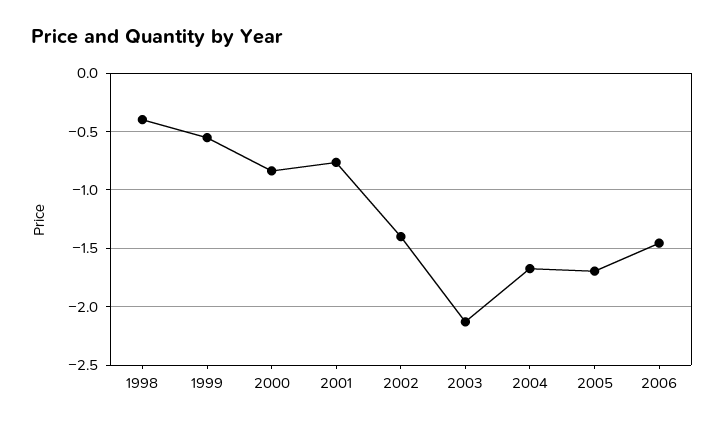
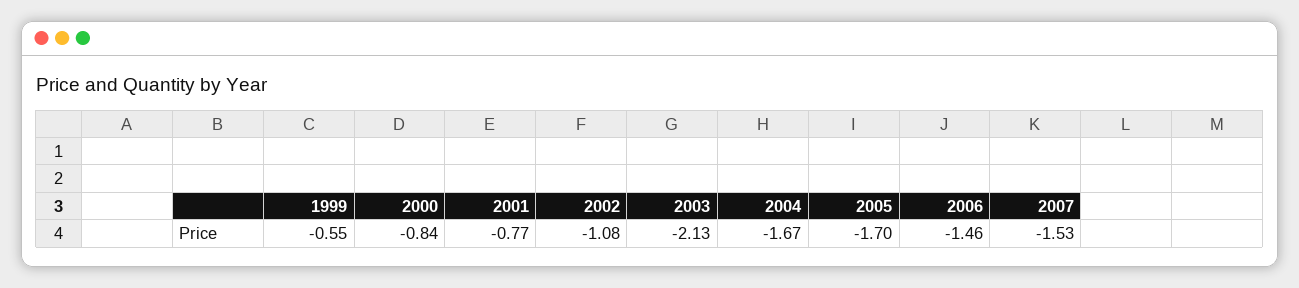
1998: -0.4 -> none
2002: -1.4 -> -1.08
2007: none -> -1.53

